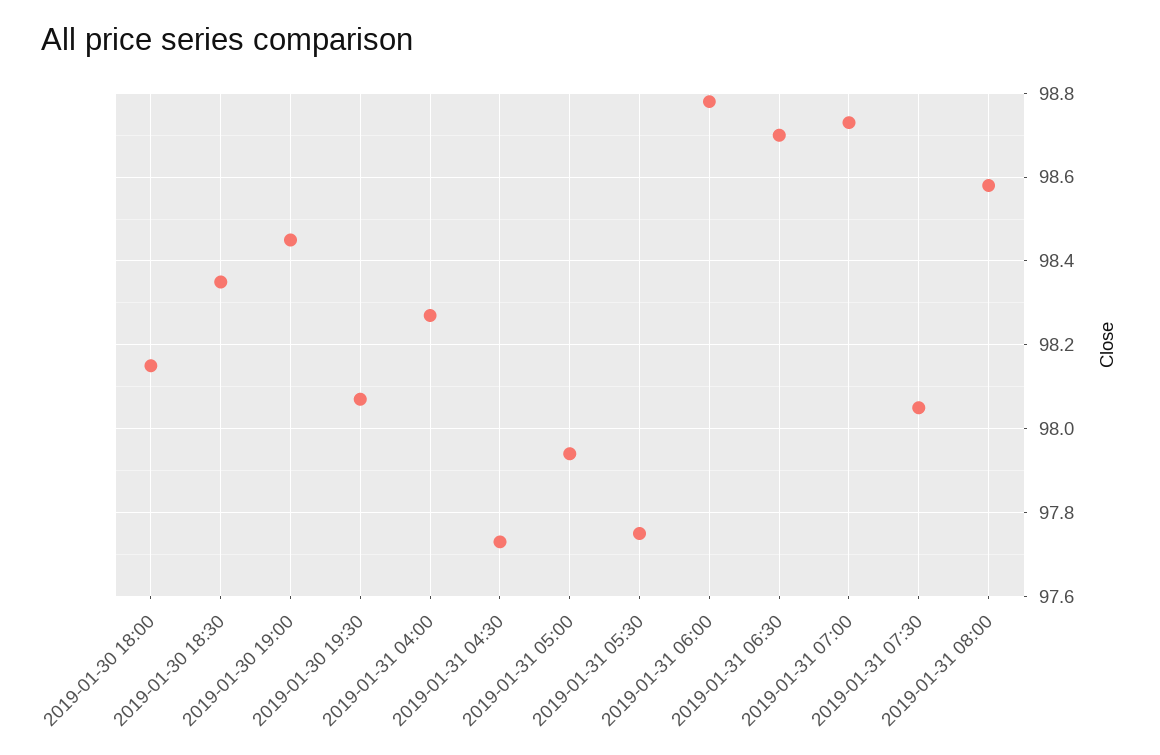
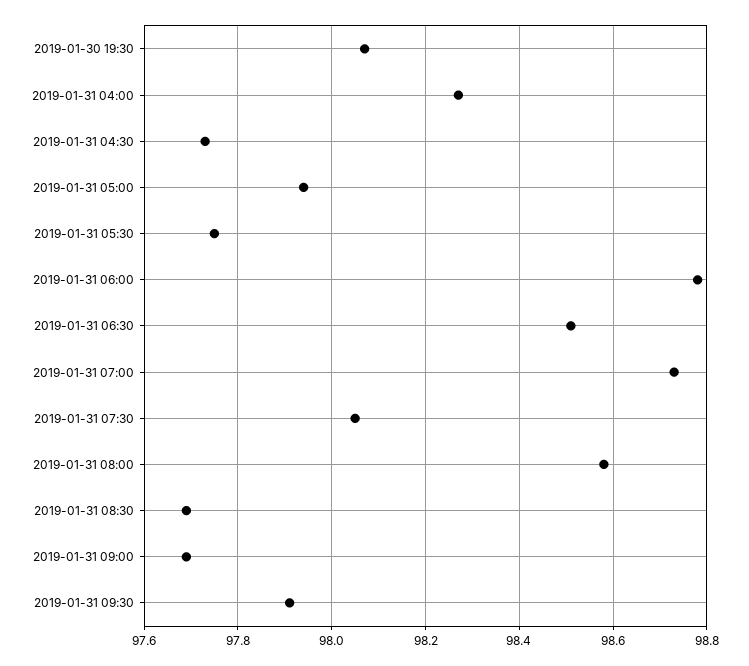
2019-01-30 18:00: 98.15 -> none
2019-01-30 18:30: 98.35 -> none
2019-01-30 19:00: 98.45 -> none
2019-01-31 06:30: 98.7 -> 98.5
2019-01-31 08:30: none -> 97.7
2019-01-31 09:00: none -> 97.7
2019-01-31 09:30: none -> 97.9

